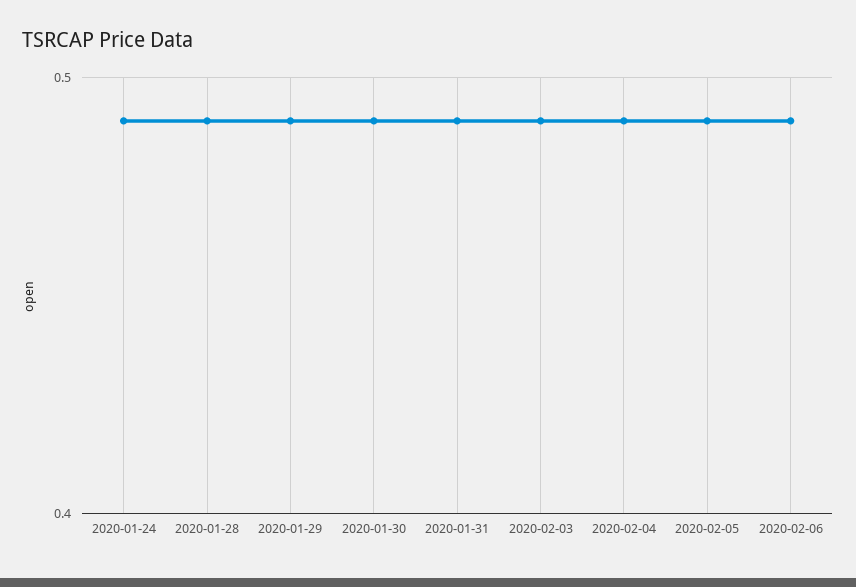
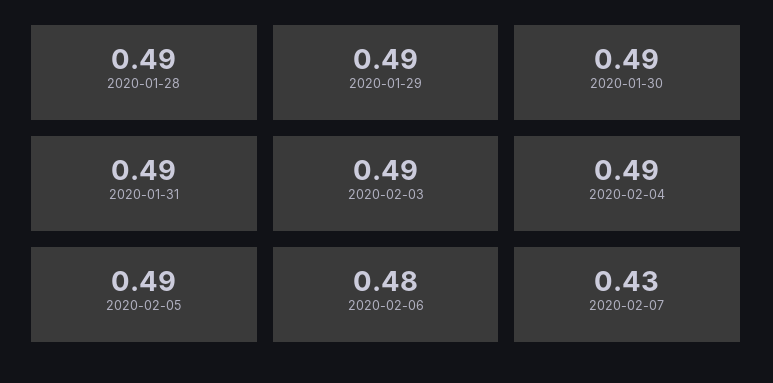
2020-01-24: 0.49 -> none
2020-02-06: 0.49 -> 0.48
2020-02-07: none -> 0.43

